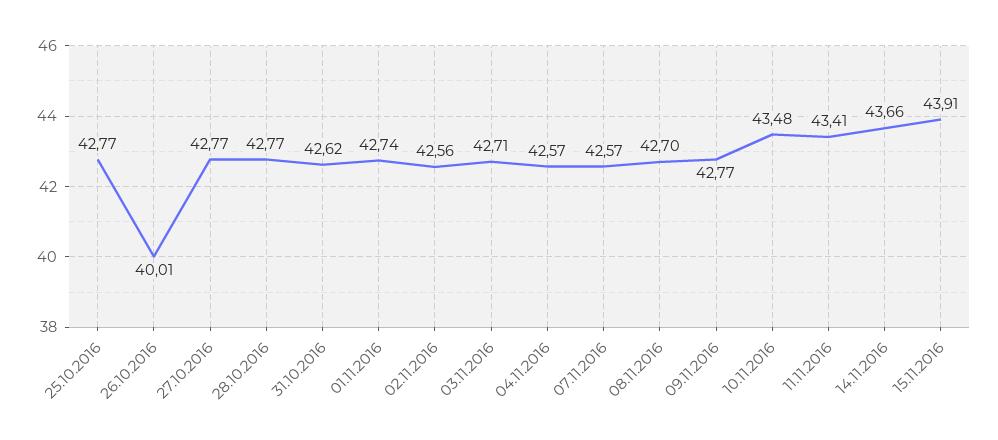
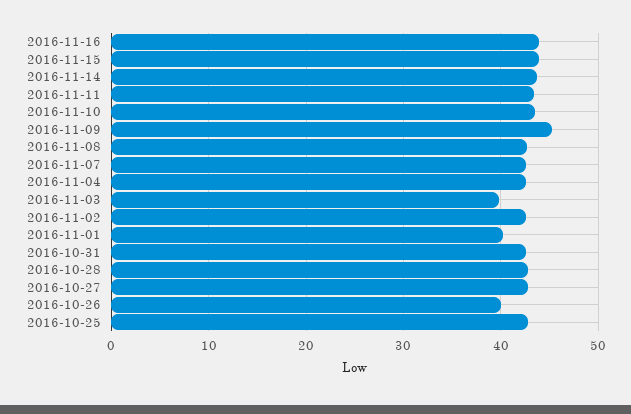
01.11.2016: 42.74 -> 40
03.11.2016: 42.71 -> 40
09.11.2016: 42.77 -> 45
2016-11-16: none -> 44

